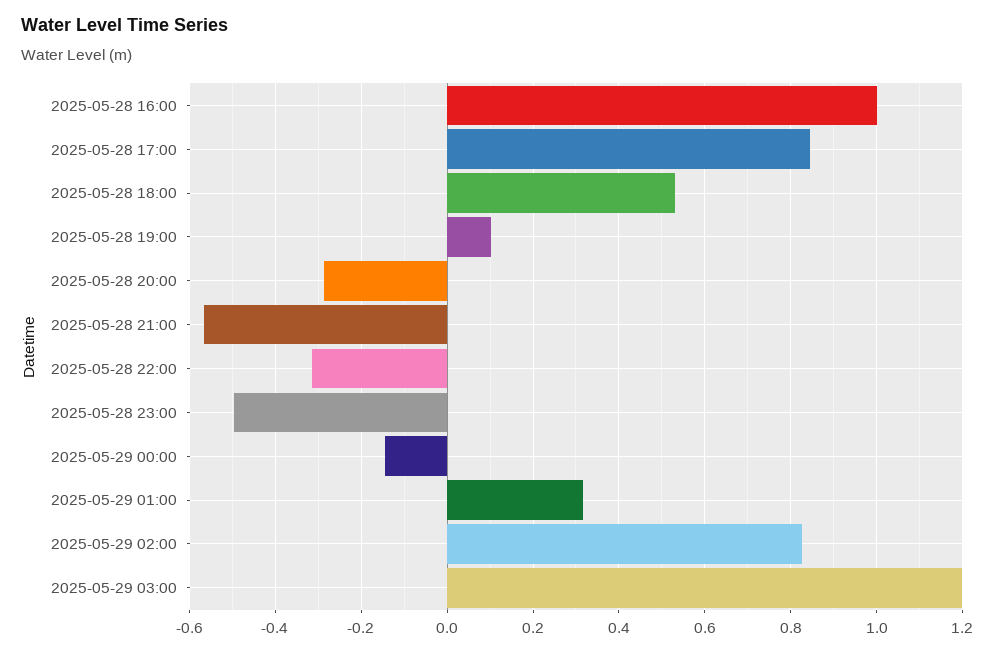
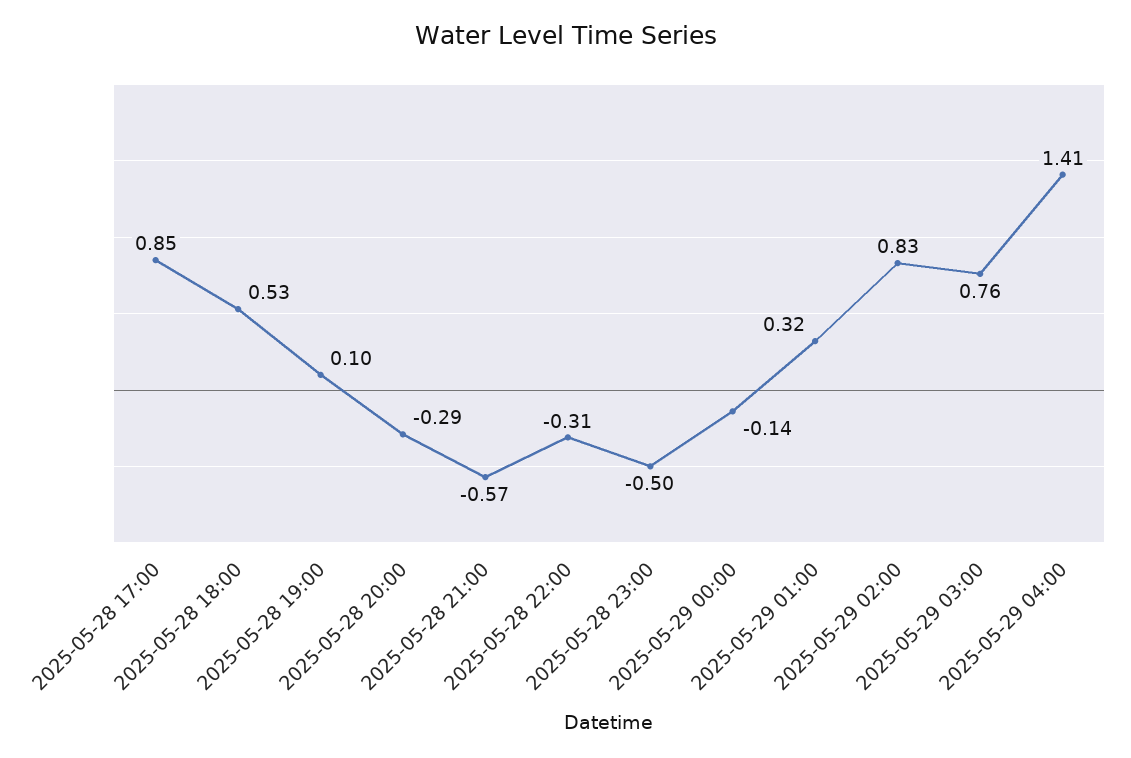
2025-05-28 16:00: 1 -> none
2025-05-29 03:00: 1.2 -> 0.76
2025-05-29 04:00: none -> 1.41

